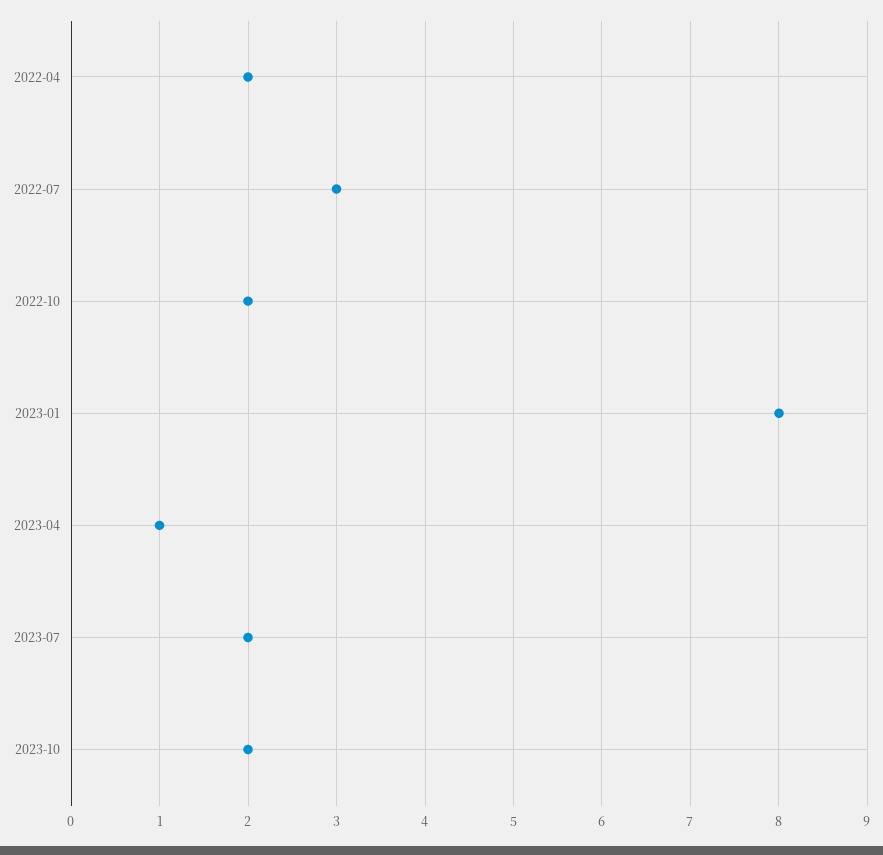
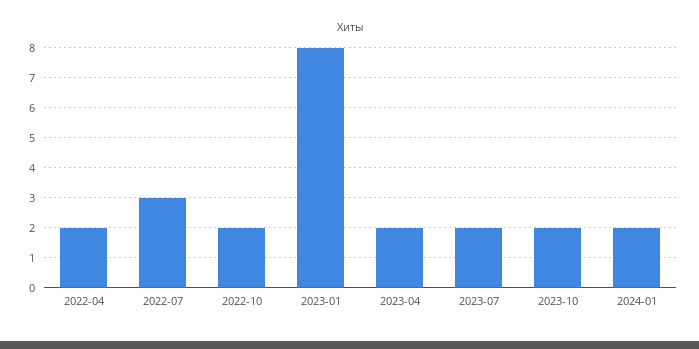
2023-04: 1 -> 2
2024-01: none -> 2

